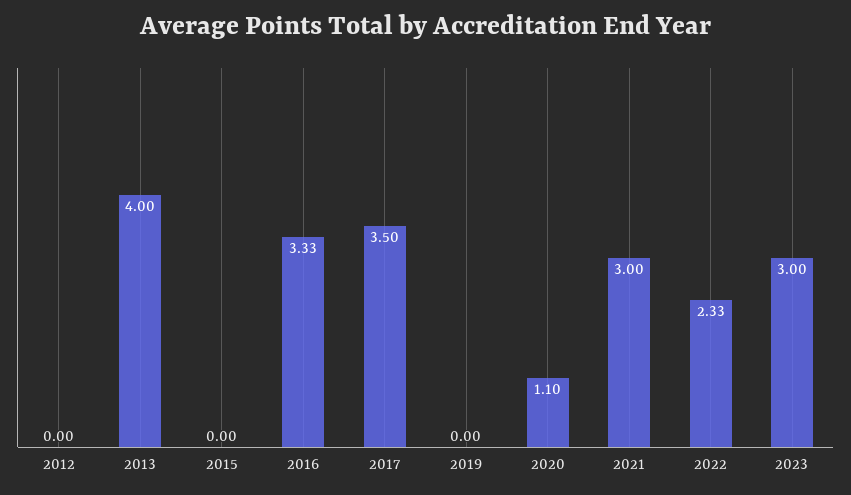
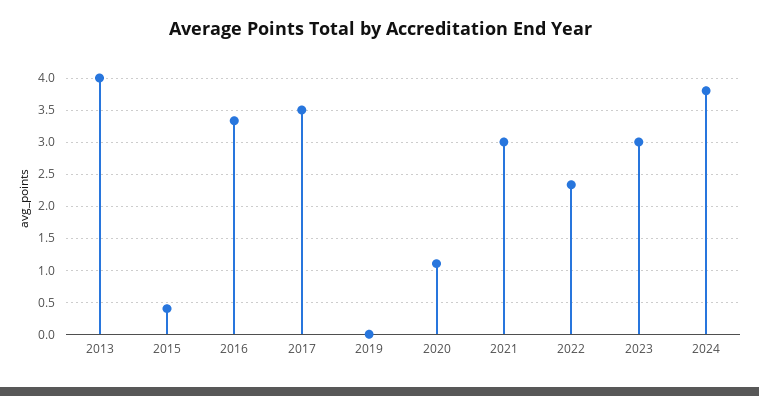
2012: 0 -> none
2015: 0 -> 0.4
2024: none -> 3.8

